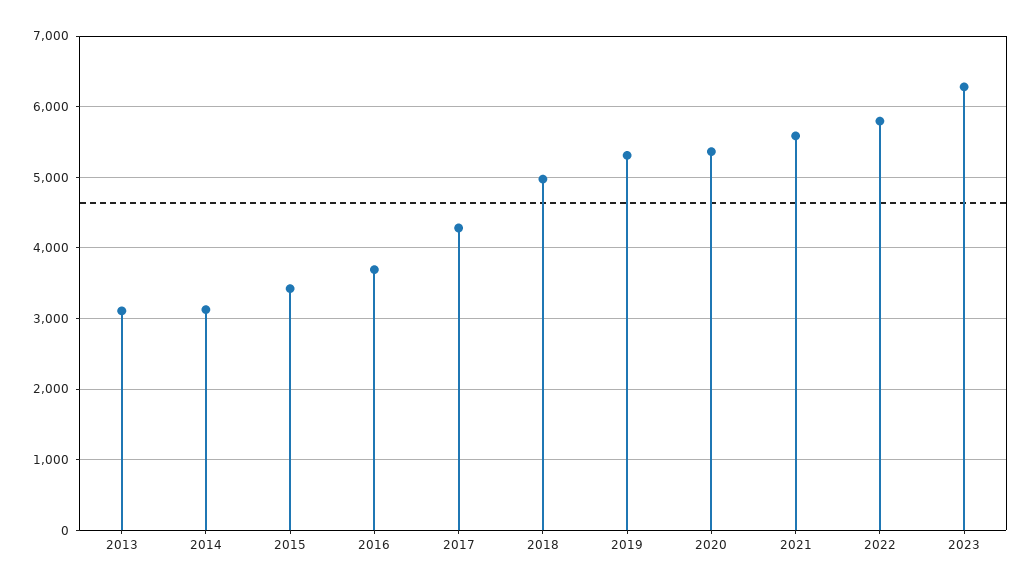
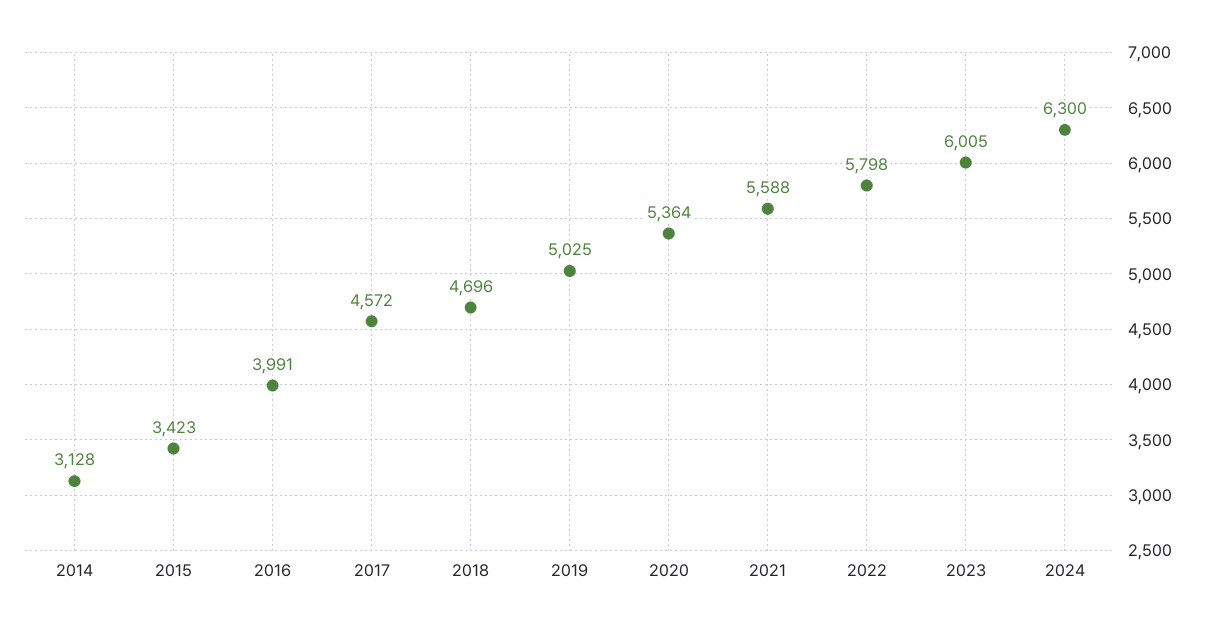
2013: 3100 -> none
2016: 3700 -> 3991
2017: 4300 -> 4572
2018: 5000 -> 4696
2019: 5300 -> 5025
2023: 6300 -> 6005
2024: none -> 6300

